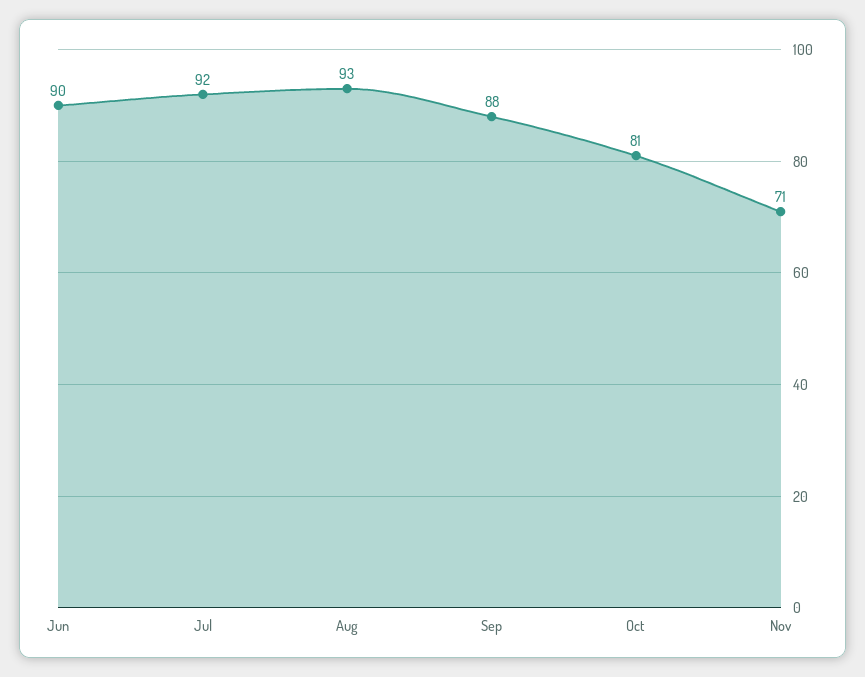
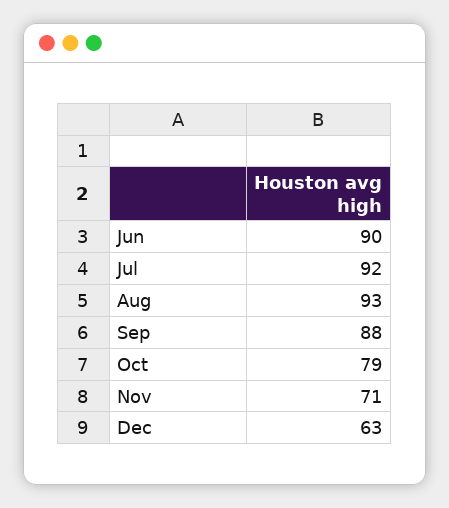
Oct: 81 -> 79
Dec: none -> 63

